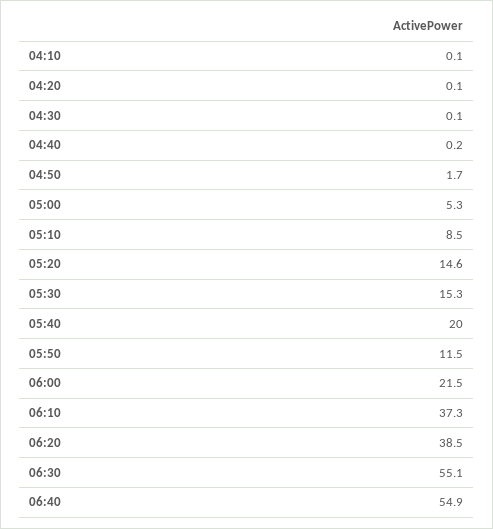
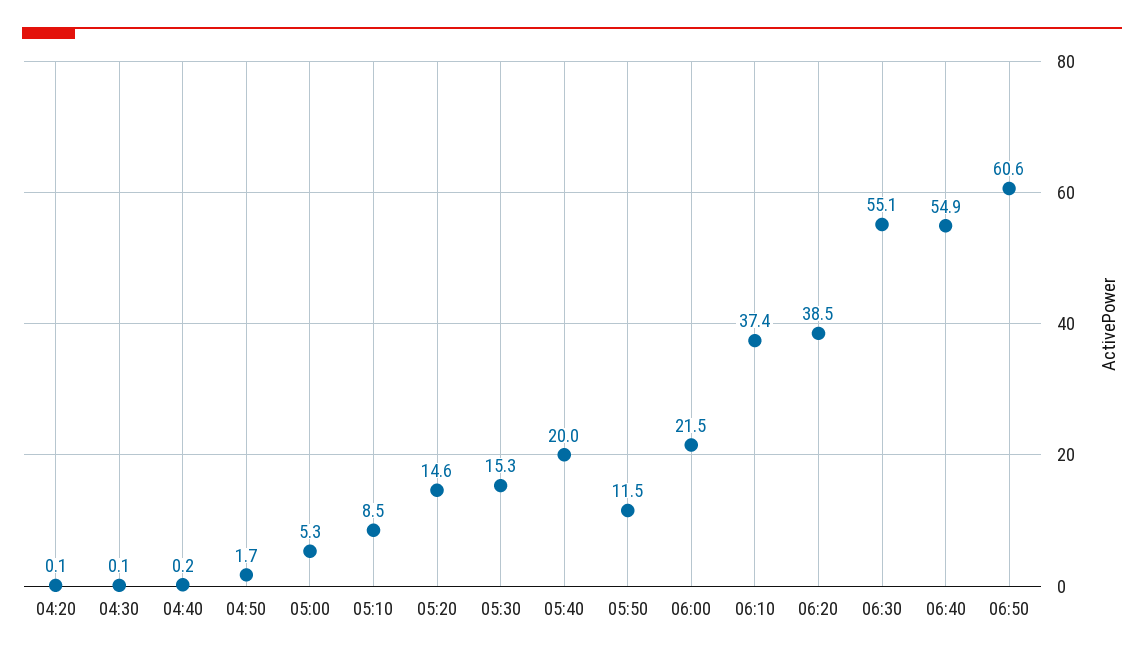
04:10: 0.1 -> none
06:10: 37.3 -> 37.4
06:50: none -> 60.6

